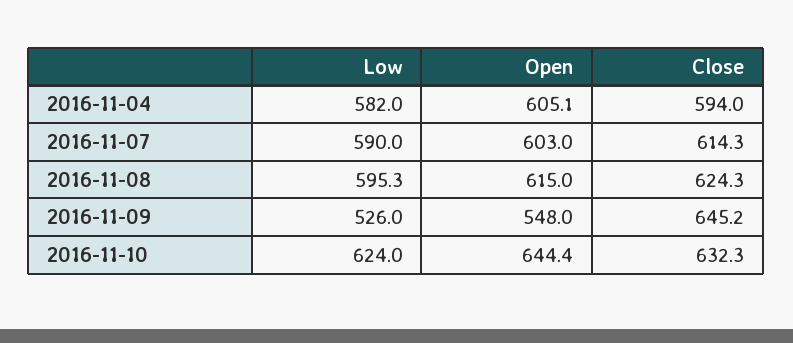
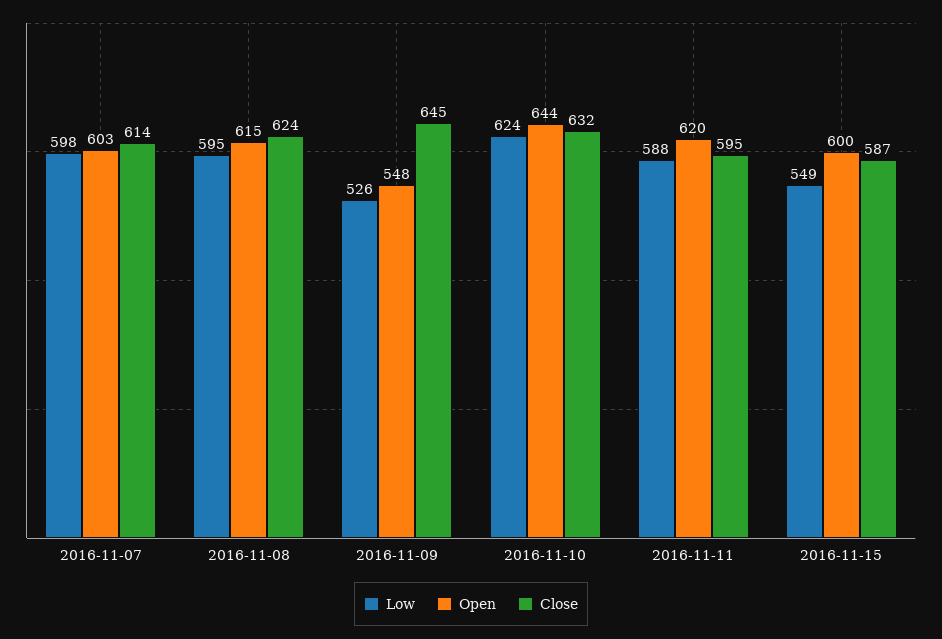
Low, 2016-11-04: 582 -> none
Open, 2016-11-04: 605.1 -> none
Close, 2016-11-04: 594 -> none
Low, 2016-11-07: 590 -> 598
Low, 2016-11-11: none -> 588
Open, 2016-11-11: none -> 620
Close, 2016-11-11: none -> 595
Low, 2016-11-15: none -> 549
Open, 2016-11-15: none -> 600
Close, 2016-11-15: none -> 587

